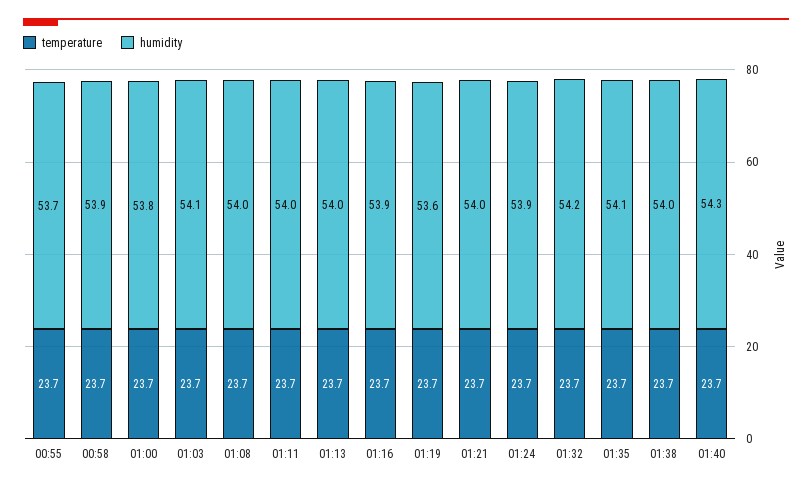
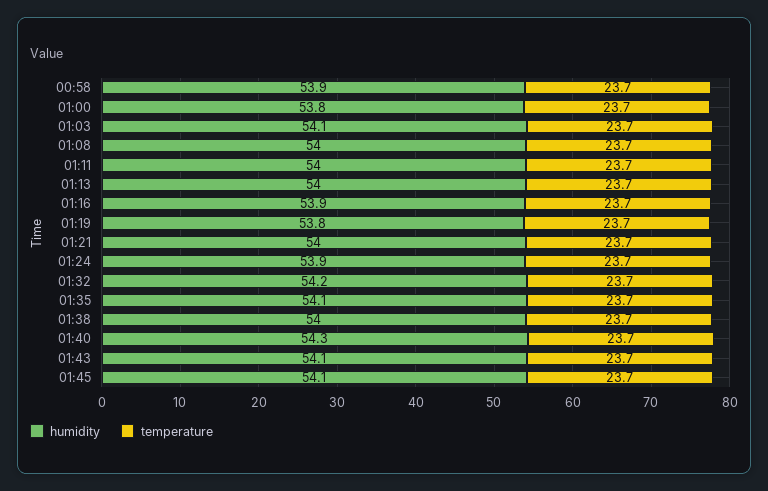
temperature, 00:55: 23.7 -> none
humidity, 00:55: 53.7 -> none
humidity, 01:19: 53.6 -> 53.8
humidity, 01:43: none -> 54.1
temperature, 01:43: none -> 23.7
humidity, 01:45: none -> 54.1
temperature, 01:45: none -> 23.7

